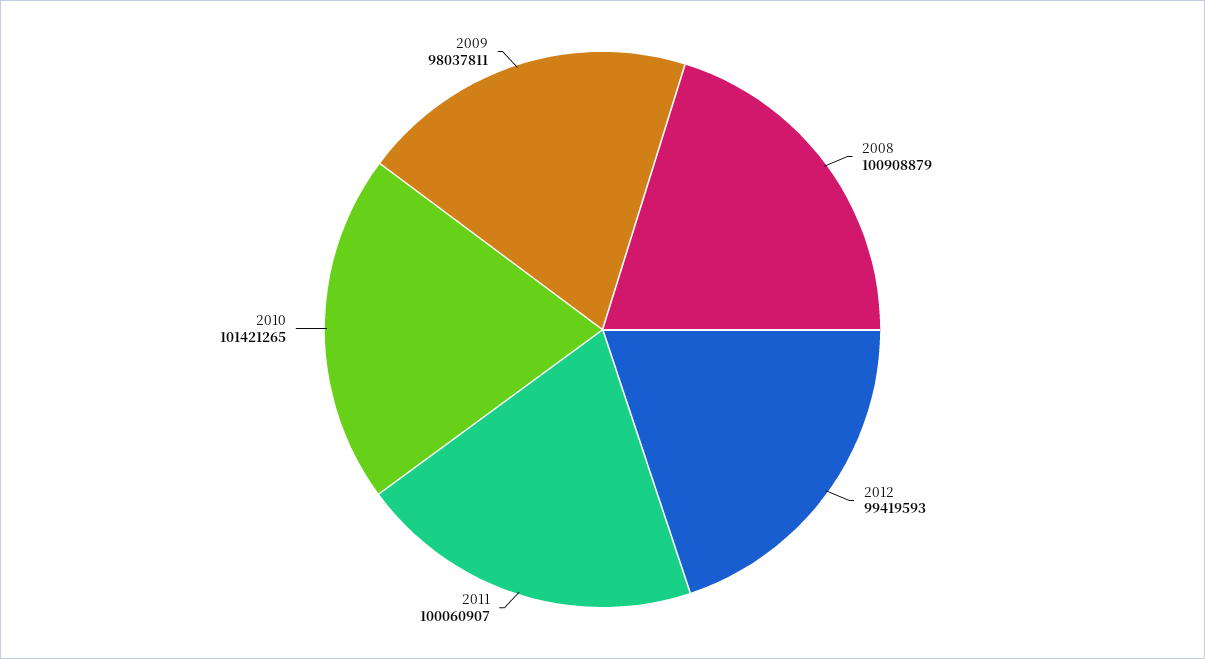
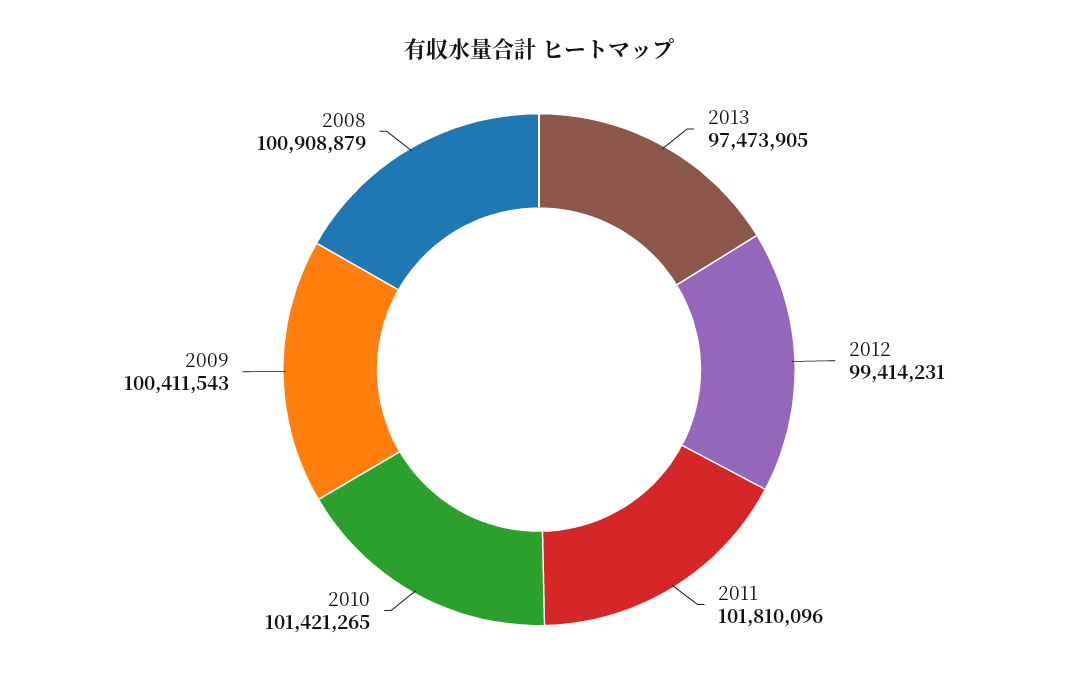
2012: 99419593 -> 99414231
2011: 100060907 -> 101810096
2009: 98037811 -> 100411543
2013: none -> 97473905

